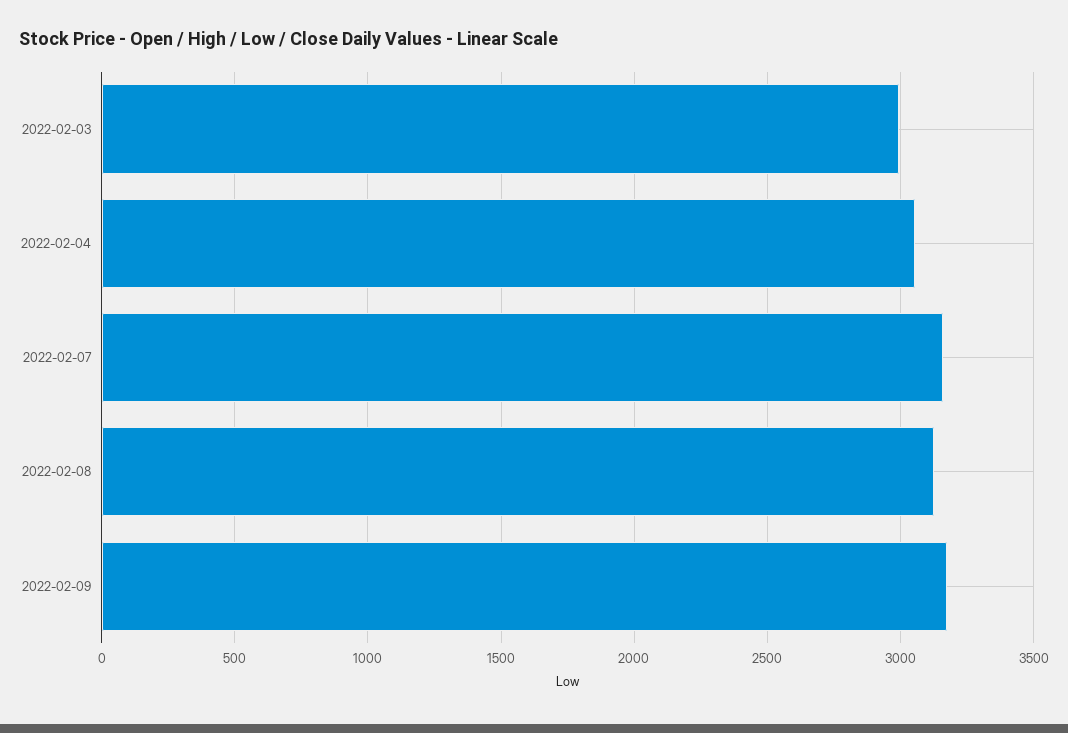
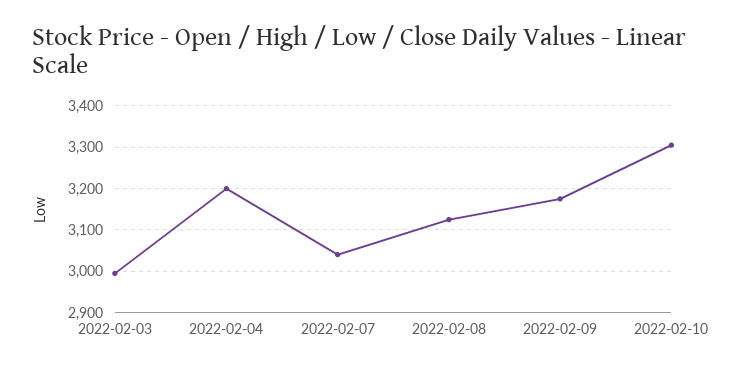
2022-02-04: 3050 -> 3200
2022-02-07: 3150 -> 3040
2022-02-10: none -> 3300

